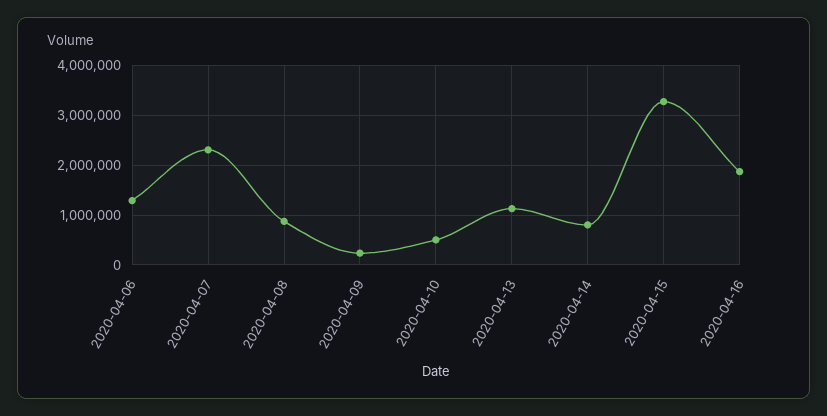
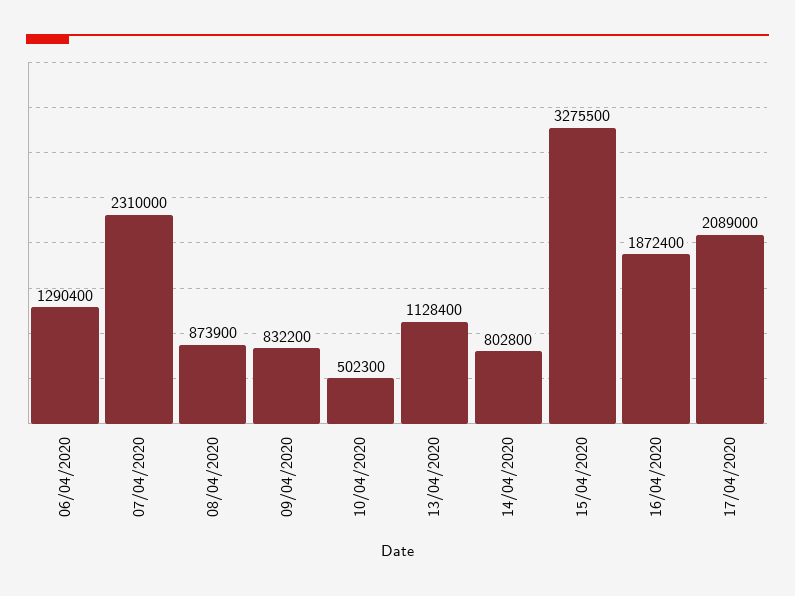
2020-04-09: 200000 -> 832200
17/04/2020: none -> 2089000

